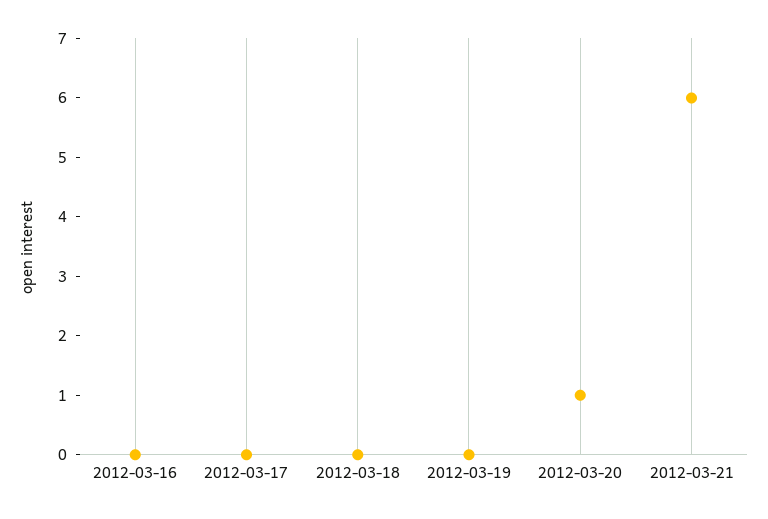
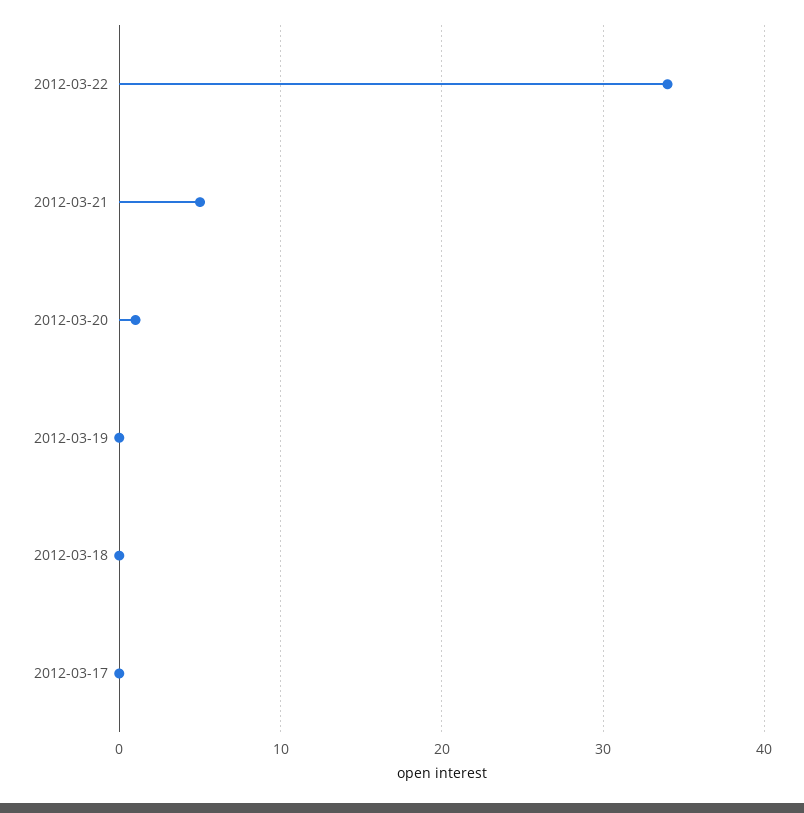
2012-03-16: 0 -> none
2012-03-21: 6 -> 5
2012-03-22: none -> 34

